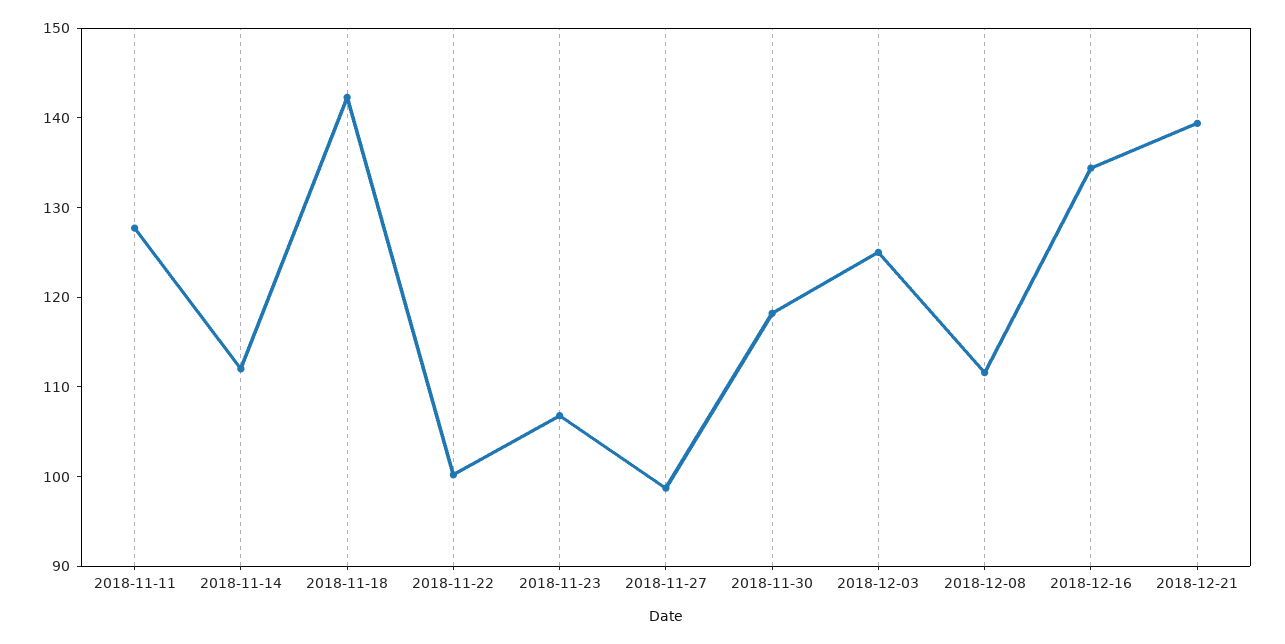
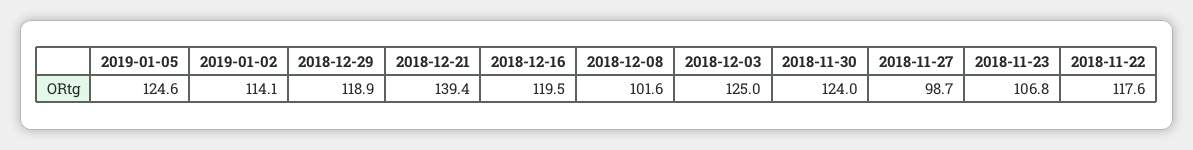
2018-11-11: 128 -> none
2018-11-14: 112 -> none
2018-11-18: 142 -> none
2018-11-22: 100 -> 117.6
2018-11-30: 118 -> 124
2018-12-08: 112 -> 101.6
2018-12-16: 134 -> 119.5
2019-01-05: none -> 124.6
2019-01-02: none -> 114.1
2018-12-29: none -> 118.9

